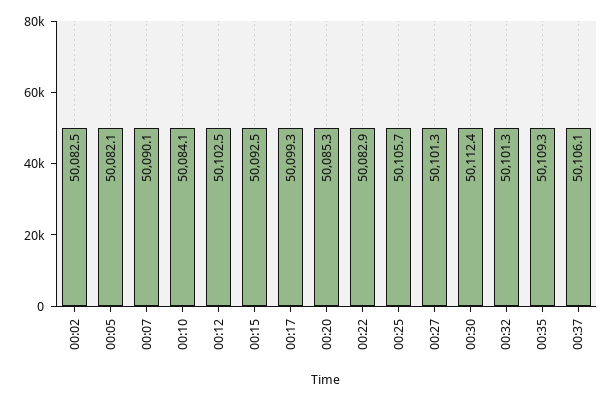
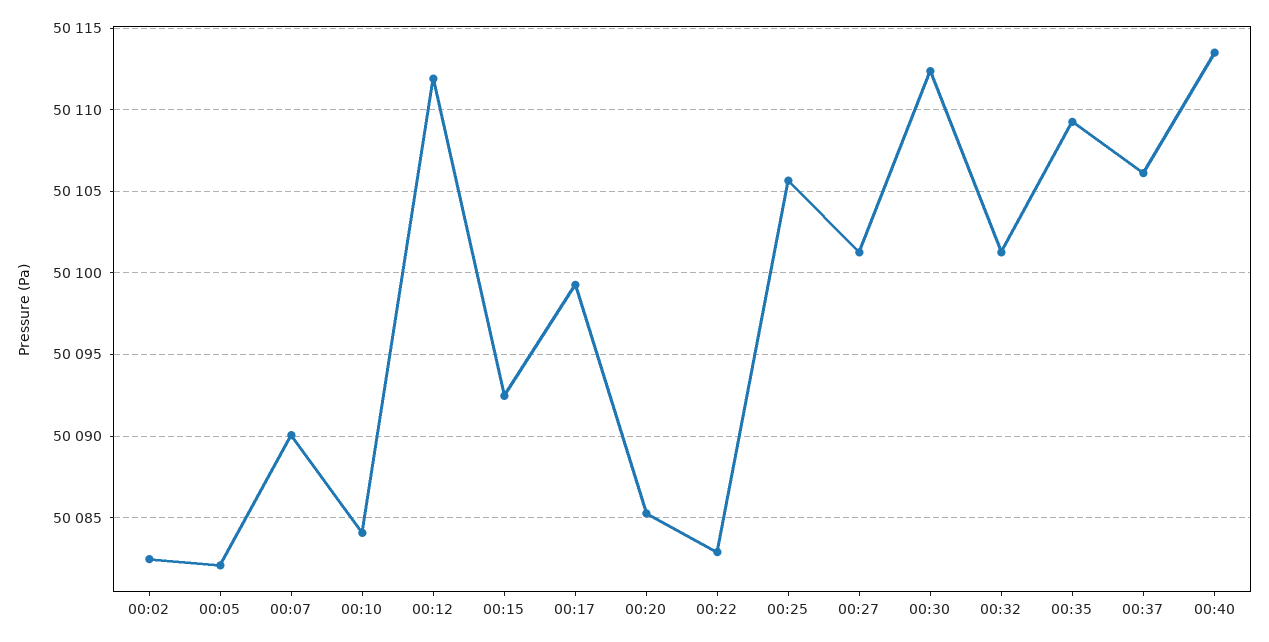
00:12: 50102.5 -> 50112
00:40: none -> 50113.5

